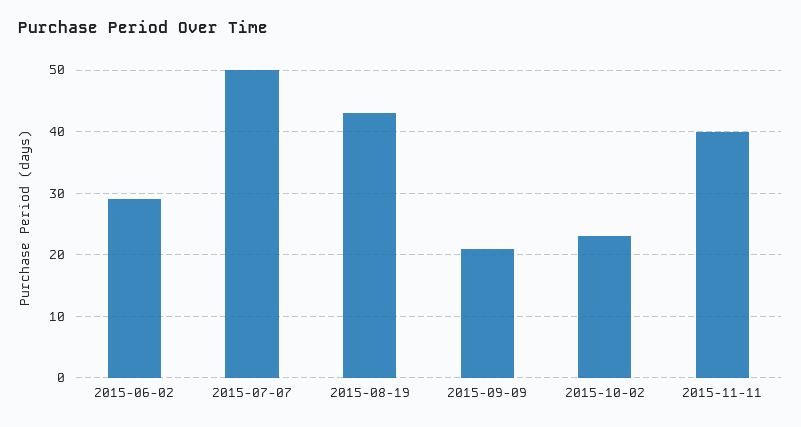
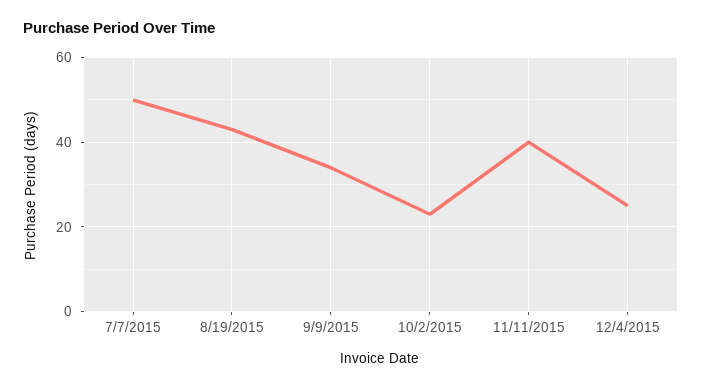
2015-06-02: 29 -> none
2015-09-09: 21 -> 35
12/4/2015: none -> 25

